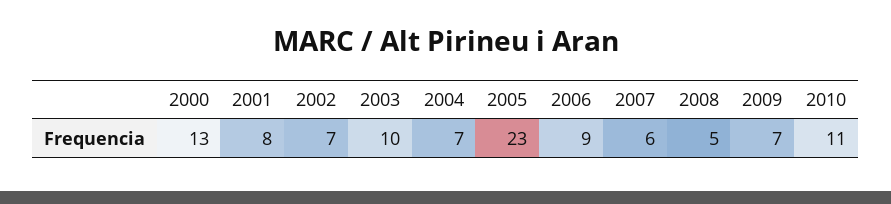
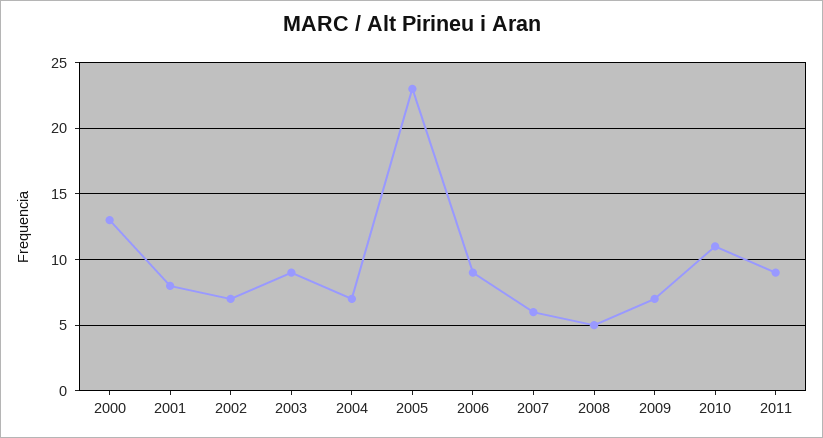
2003: 10 -> 9
2011: none -> 9

